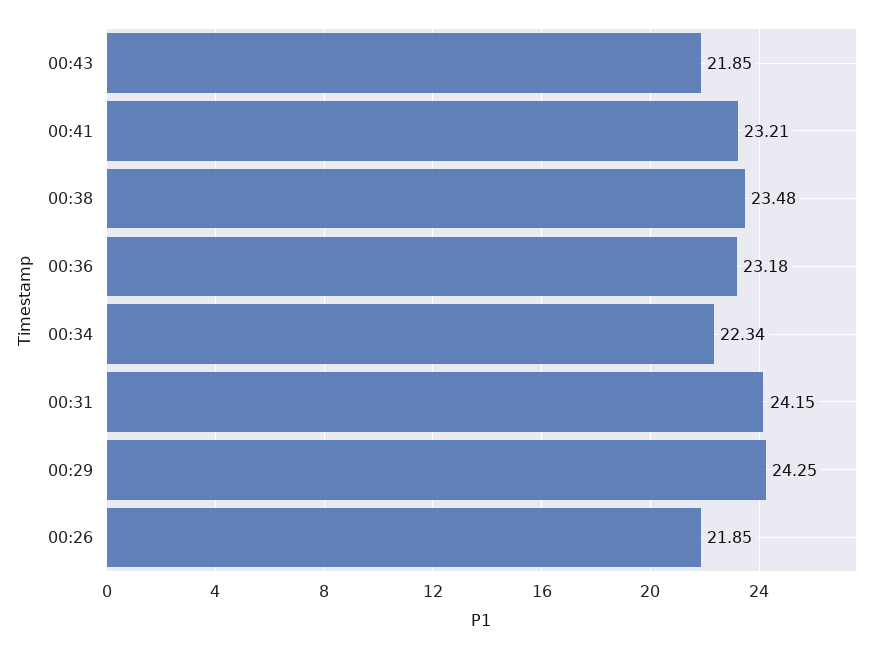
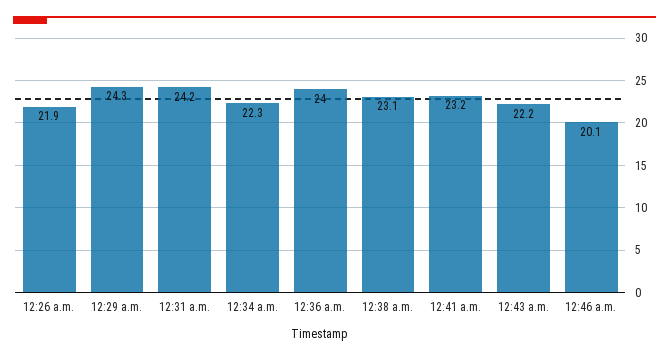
00:43: 21.85 -> 22.2
00:38: 23.48 -> 23.1
00:36: 23.18 -> 24
12:46 a.m.: none -> 20.1

